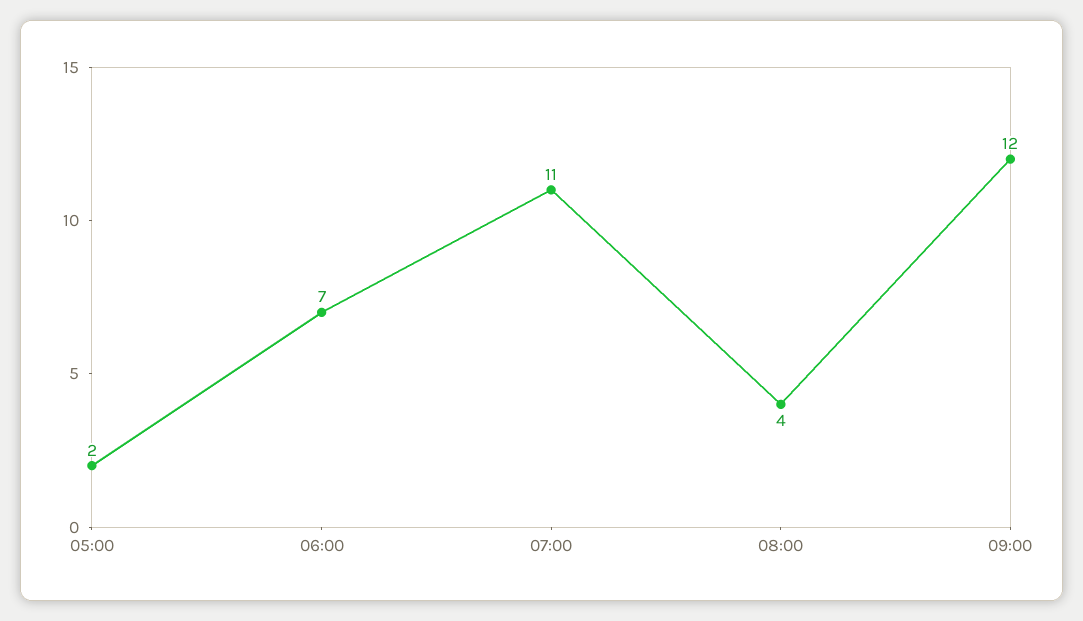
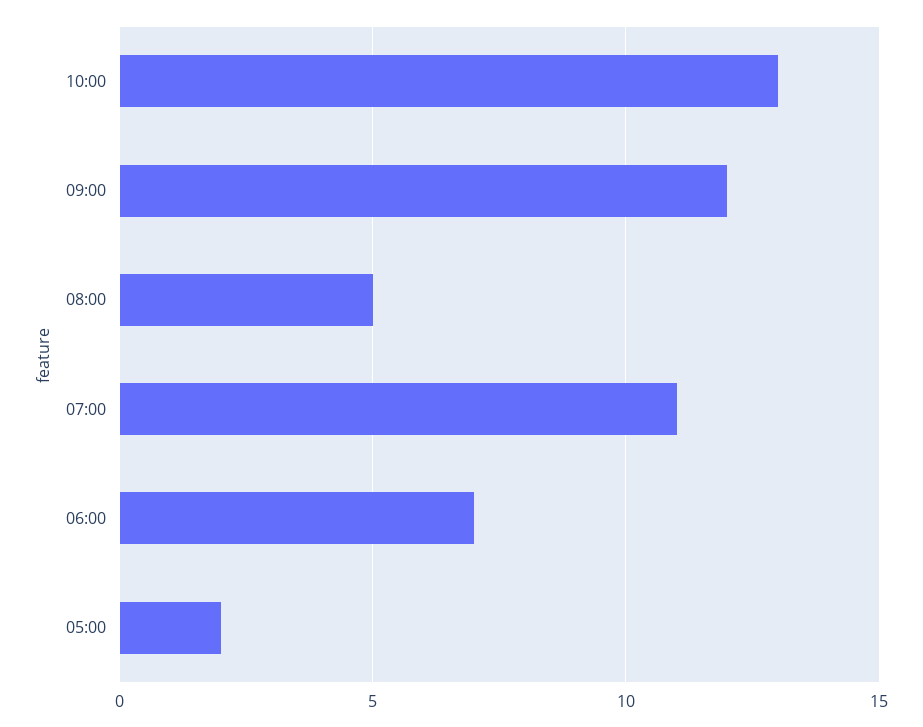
08:00: 4 -> 5
10:00: none -> 13

